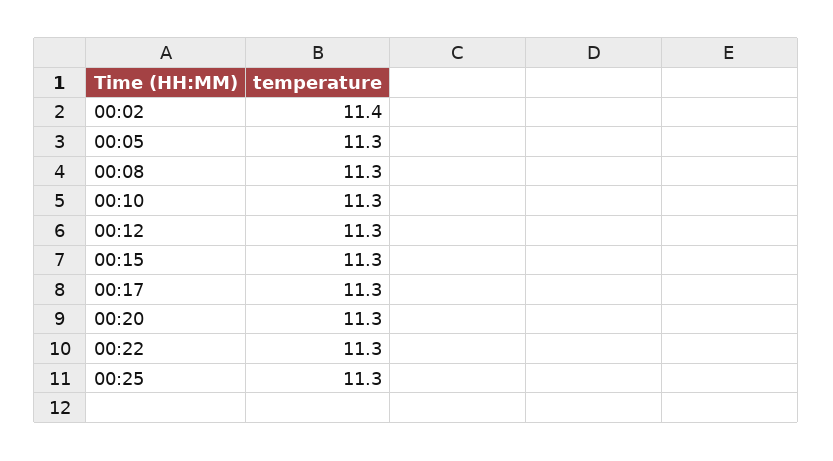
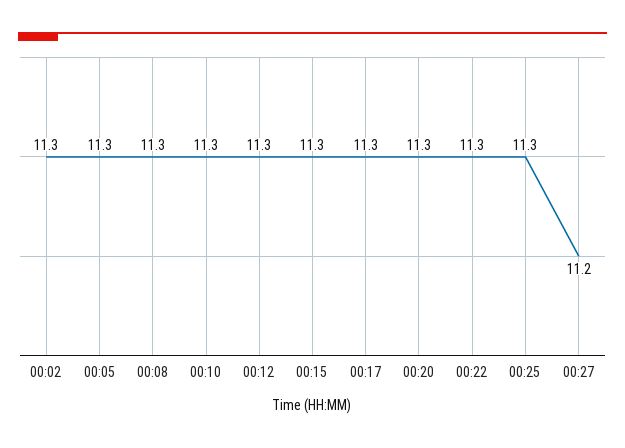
00:02: 11.4 -> 11.3
00:27: none -> 11.2

